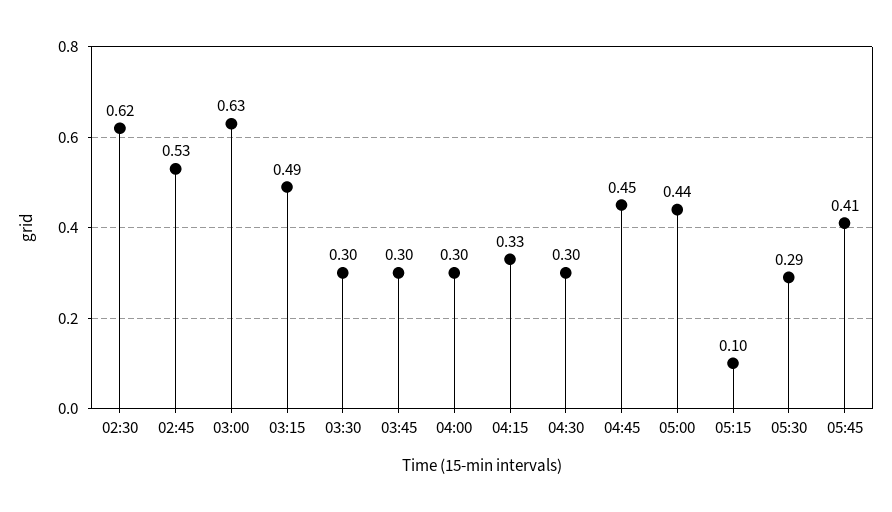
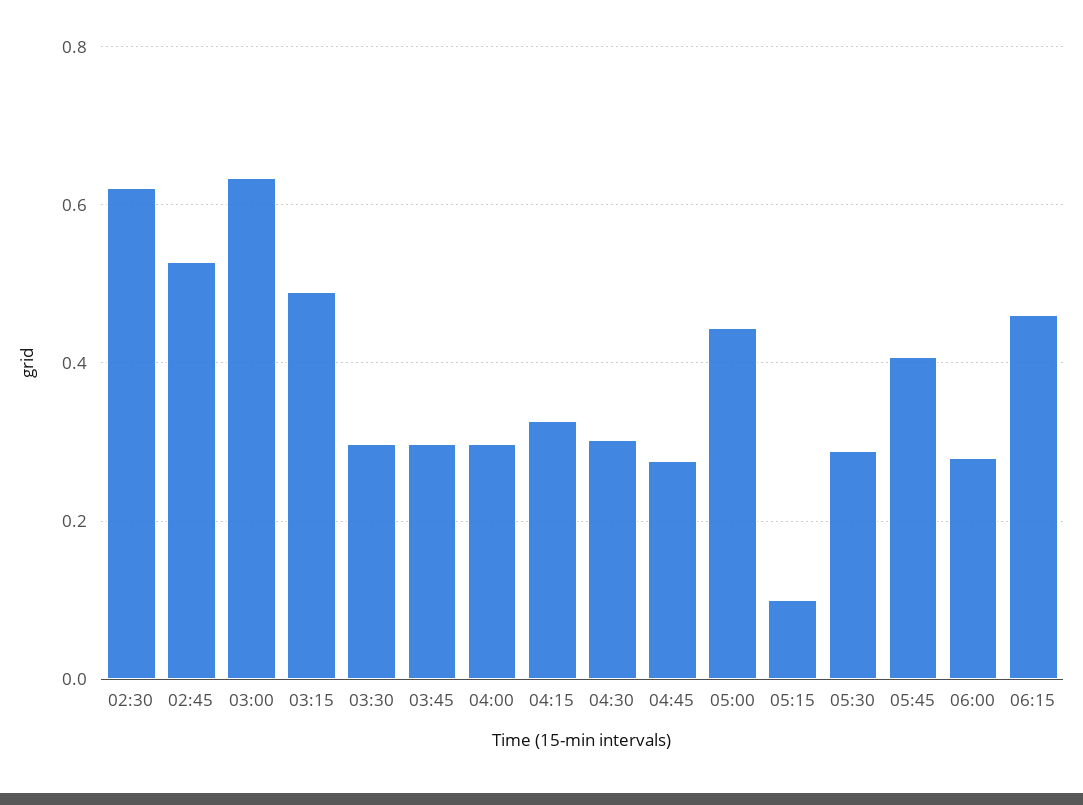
04:45: 0.45 -> 0.28
06:00: none -> 0.28
06:15: none -> 0.46

